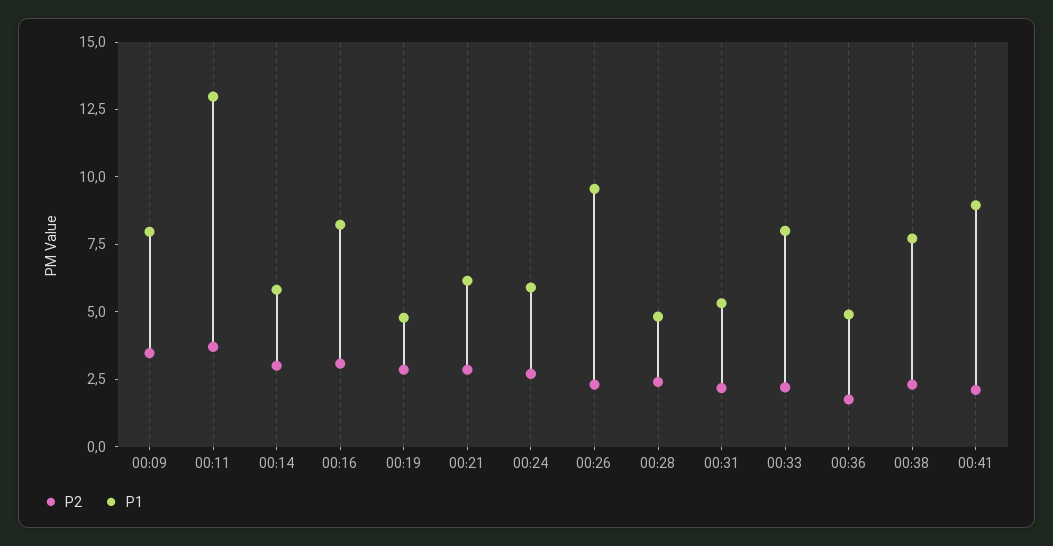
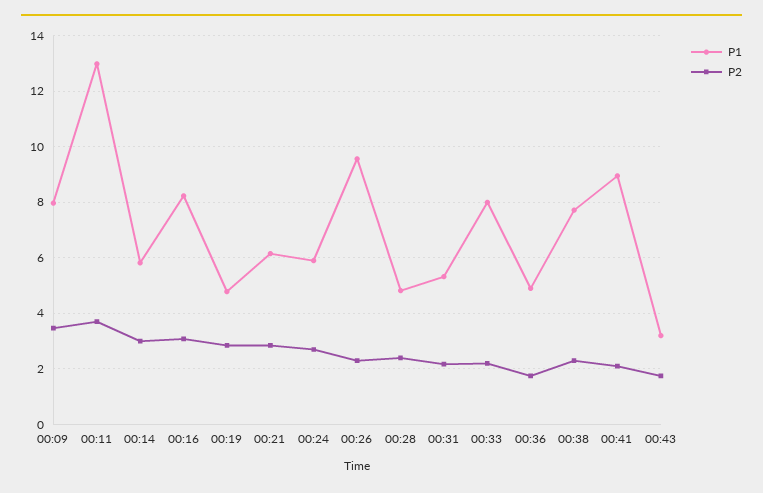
P1, 00:43: none -> 3.25
P2, 00:43: none -> 1.75

